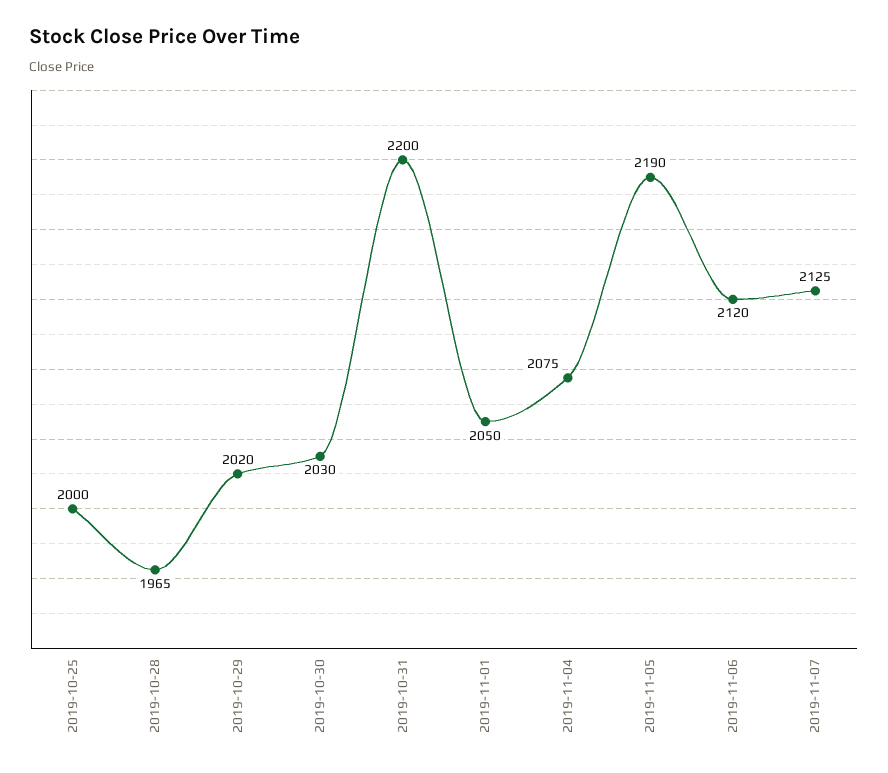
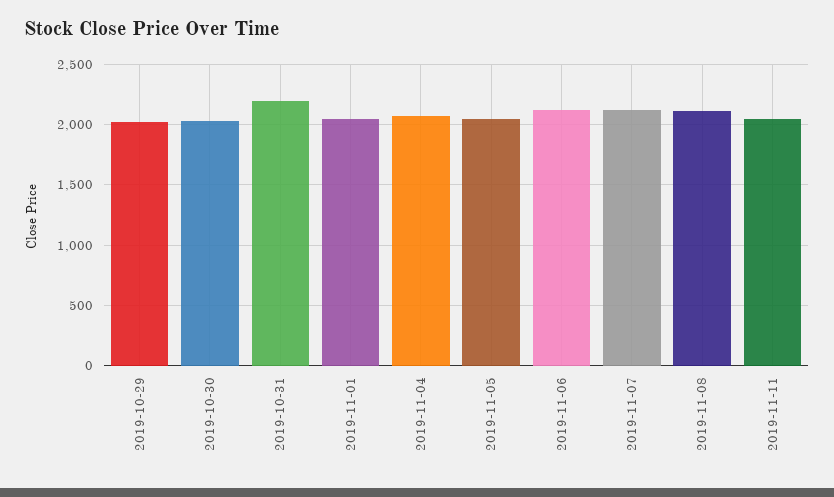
2019-10-25: 2000 -> none
2019-10-28: 1965 -> none
2019-11-05: 2190 -> 2050
2019-11-08: none -> 2100
2019-11-11: none -> 2050

